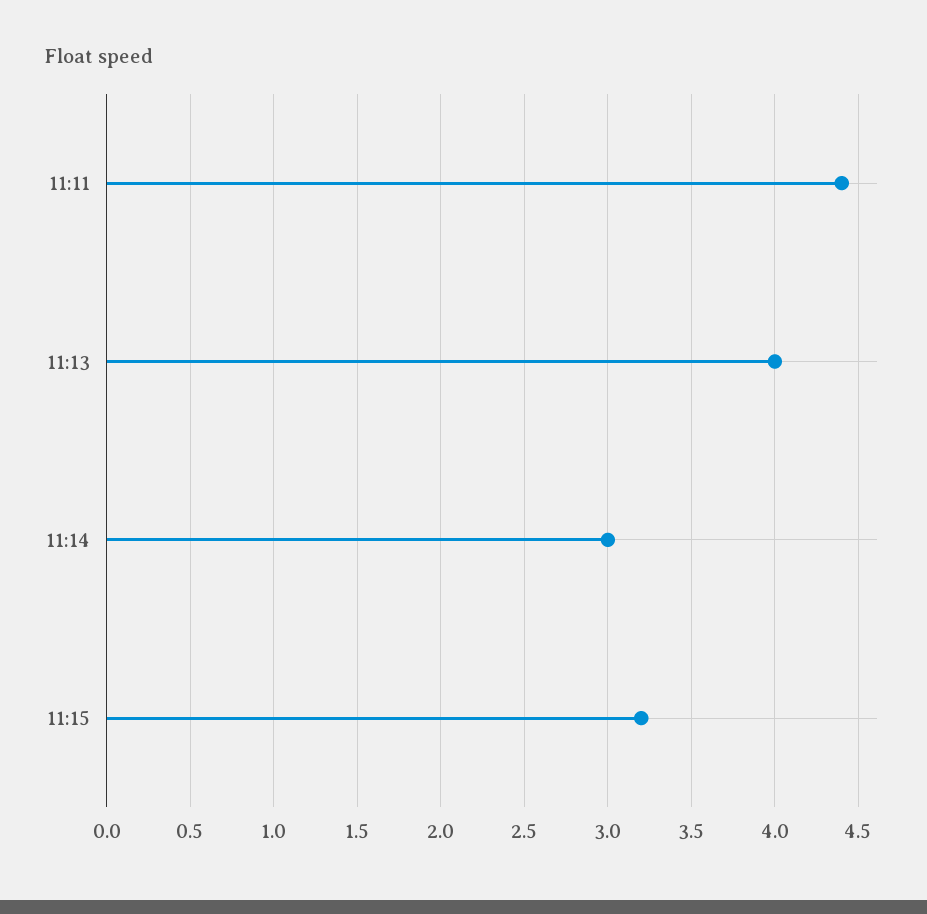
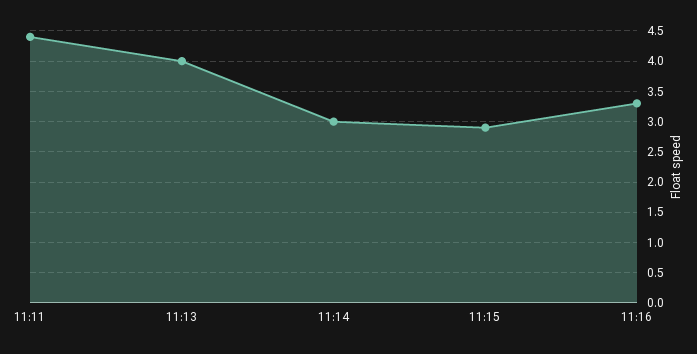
11:15: 3.2 -> 2.9
11:16: none -> 3.3

